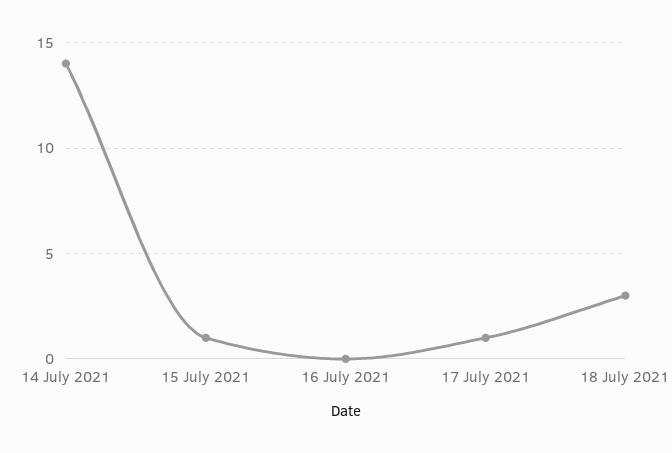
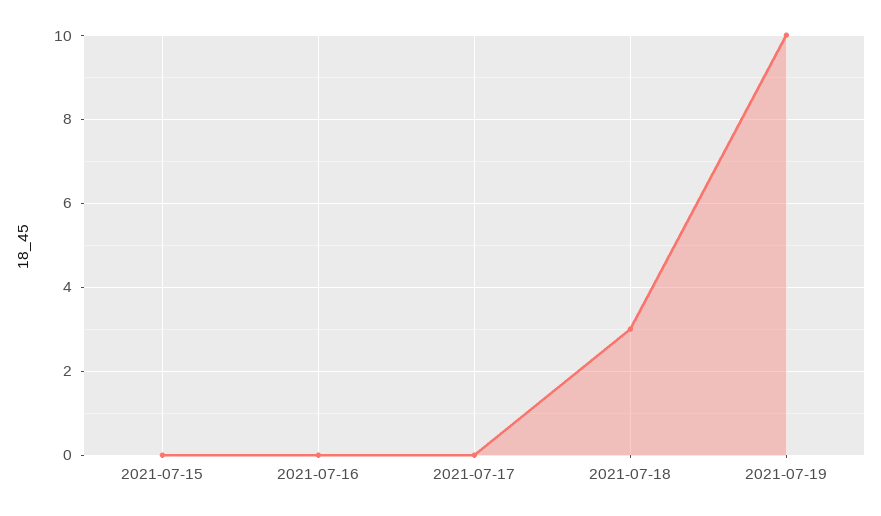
14 July 2021: 14 -> none
15 July 2021: 1 -> 0
17 July 2021: 1 -> 0
2021-07-19: none -> 10

